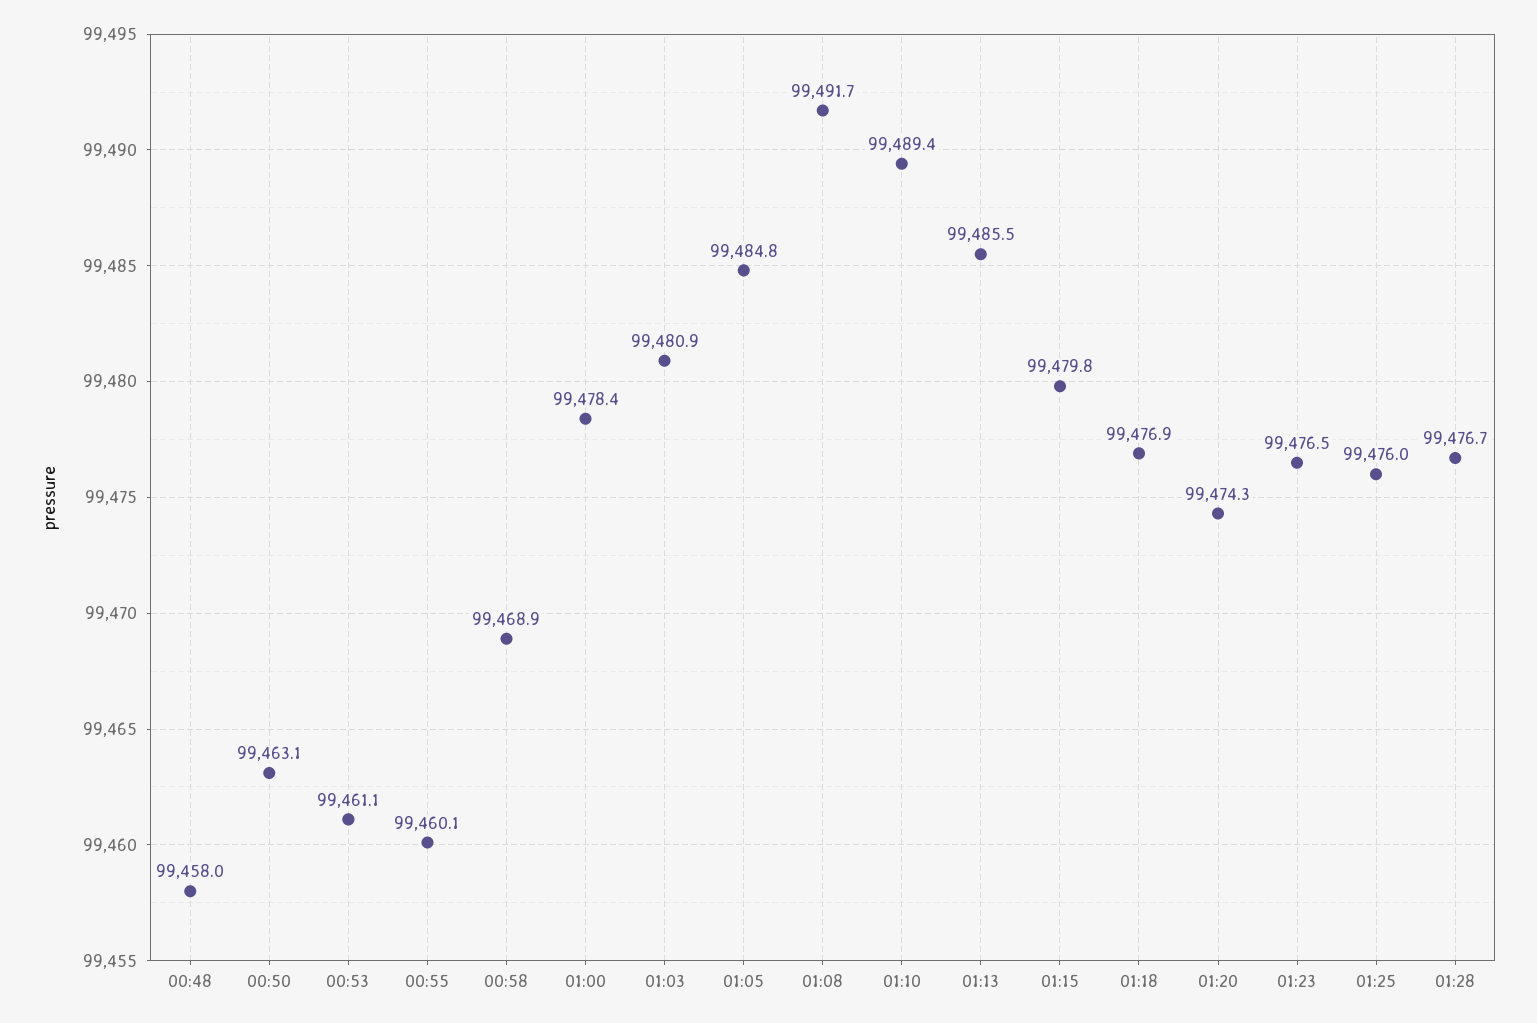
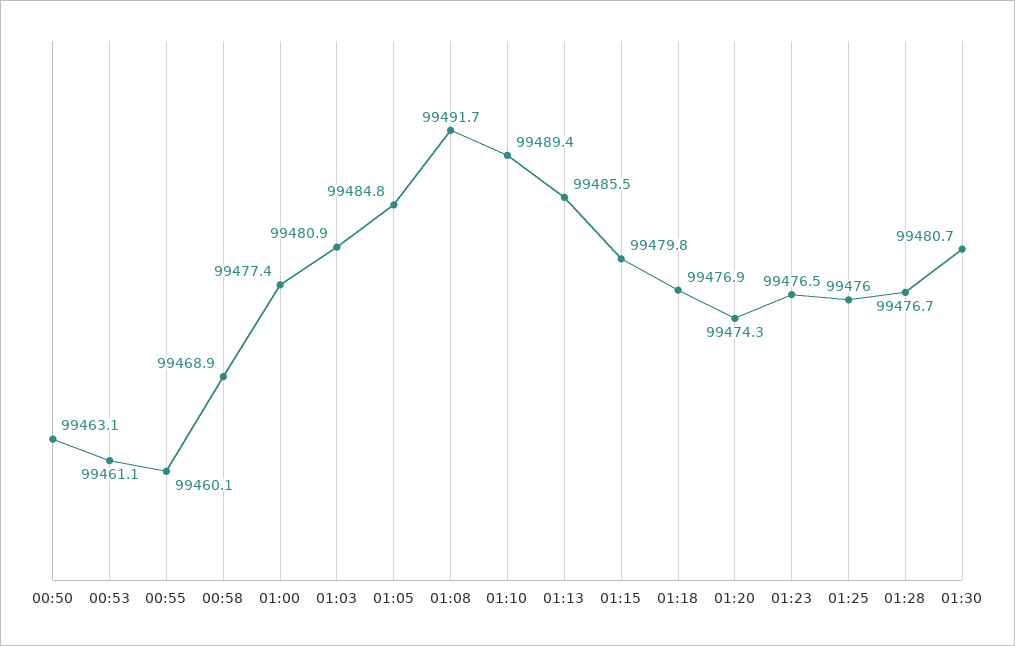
00:48: 99458 -> none
01:00: 99478.4 -> 99477.4
01:30: none -> 99480.7

